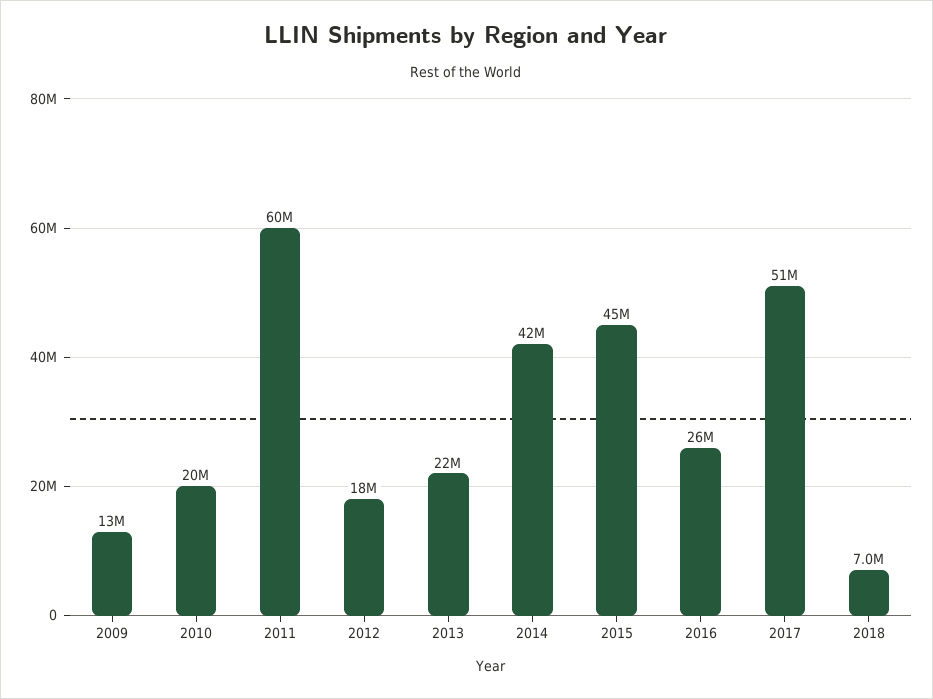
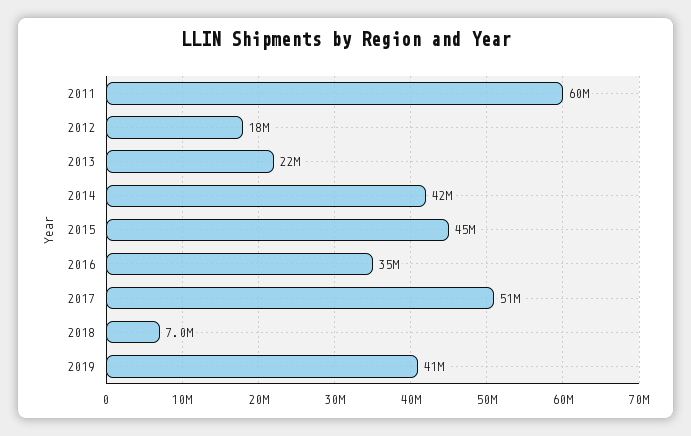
2009: 13000000 -> none
2010: 20000000 -> none
2016: 26000000 -> 35000000
2019: none -> 41000000

